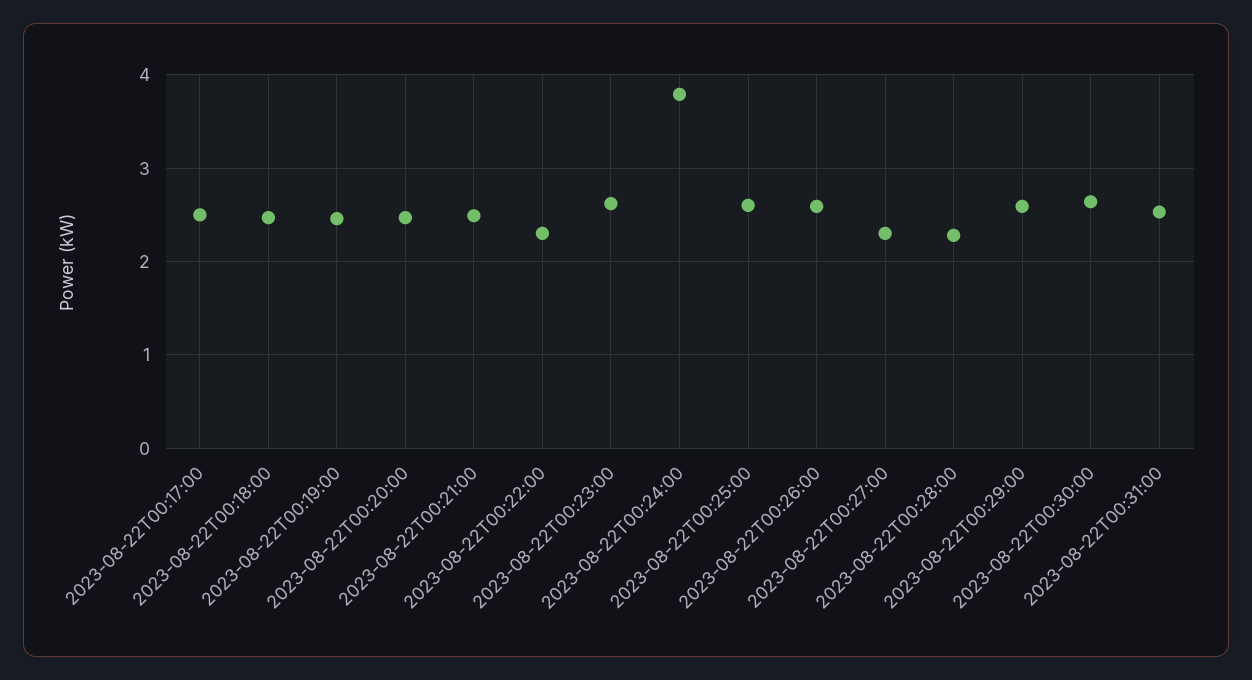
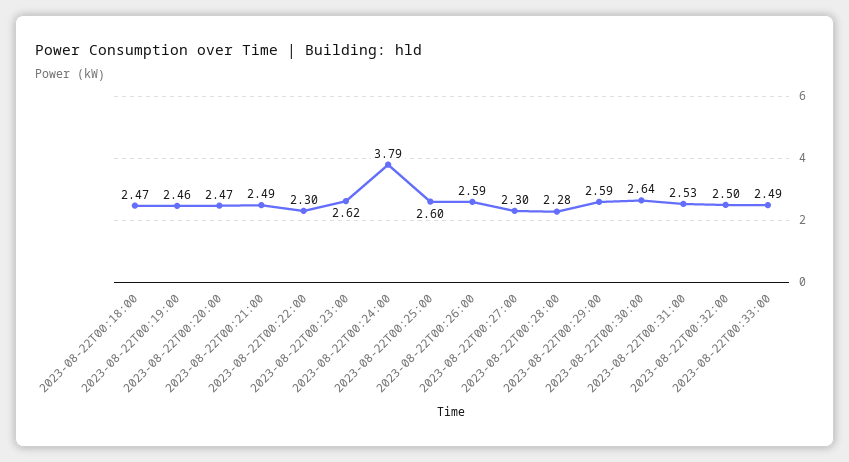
2023-08-22T00:17:00: 2.5 -> none
2023-08-22T00:32:00: none -> 2.5
2023-08-22T00:33:00: none -> 2.49

